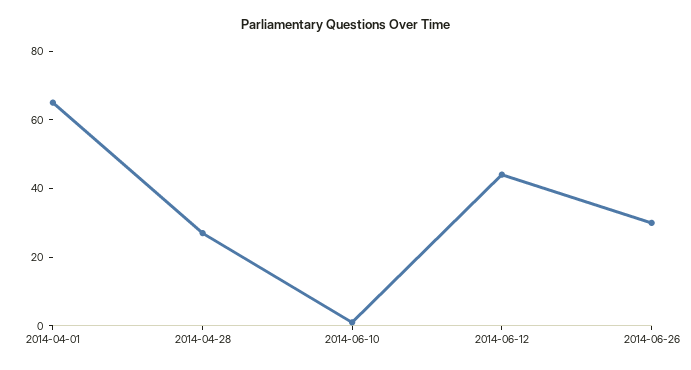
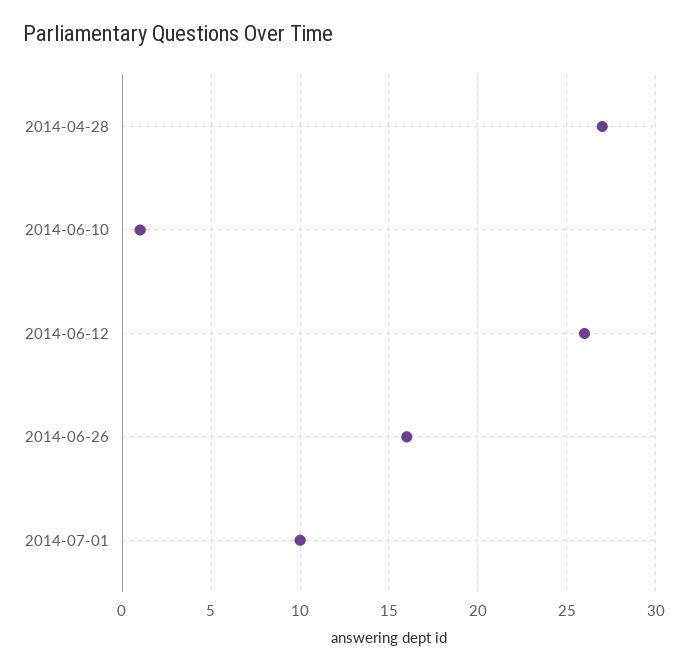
2014-04-01: 65 -> none
2014-06-12: 45 -> 26
2014-06-26: 30 -> 16
2014-07-01: none -> 10

